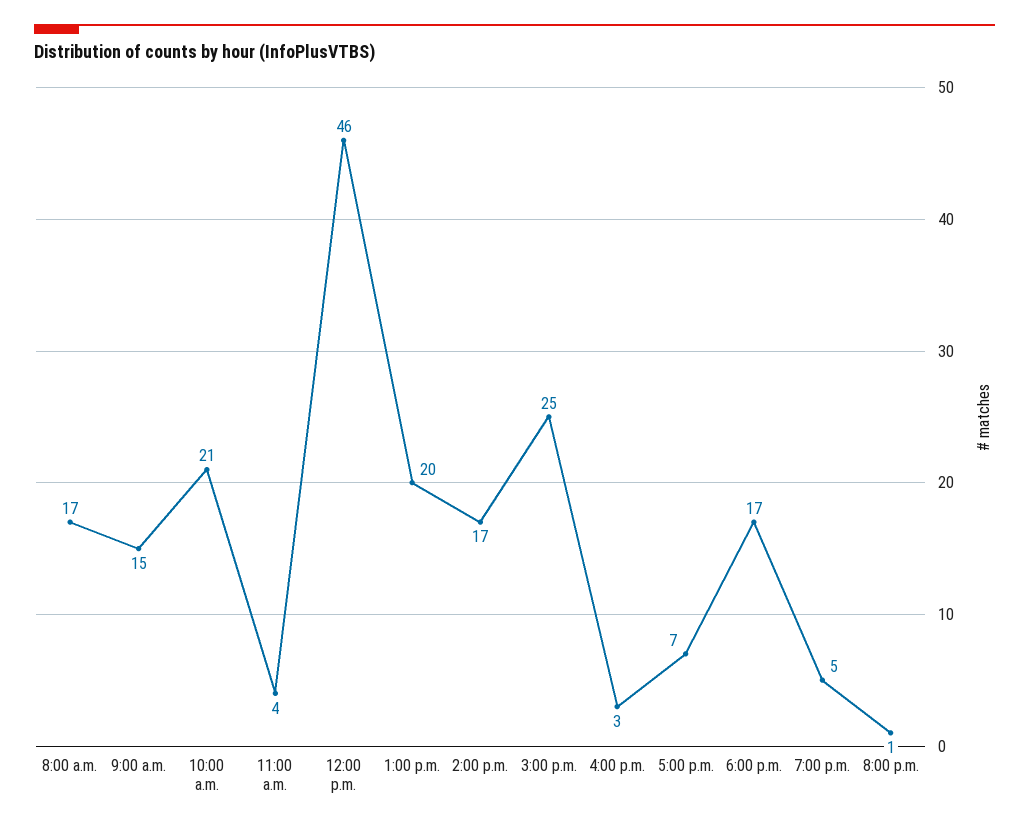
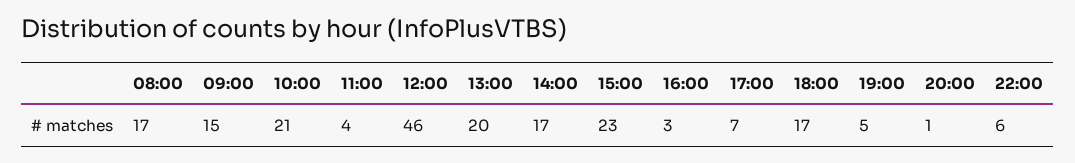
3:00 p.m.: 25 -> 23
22:00: none -> 6

